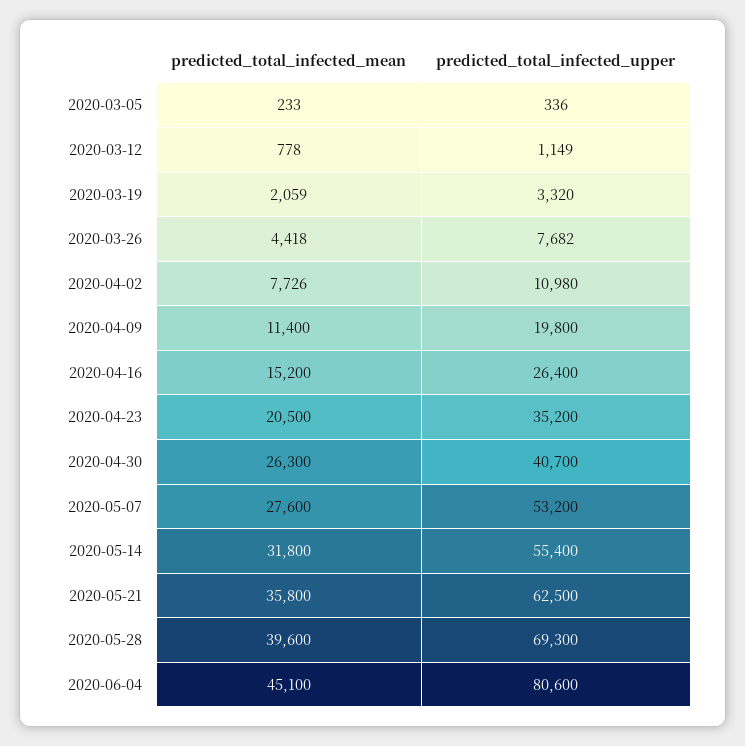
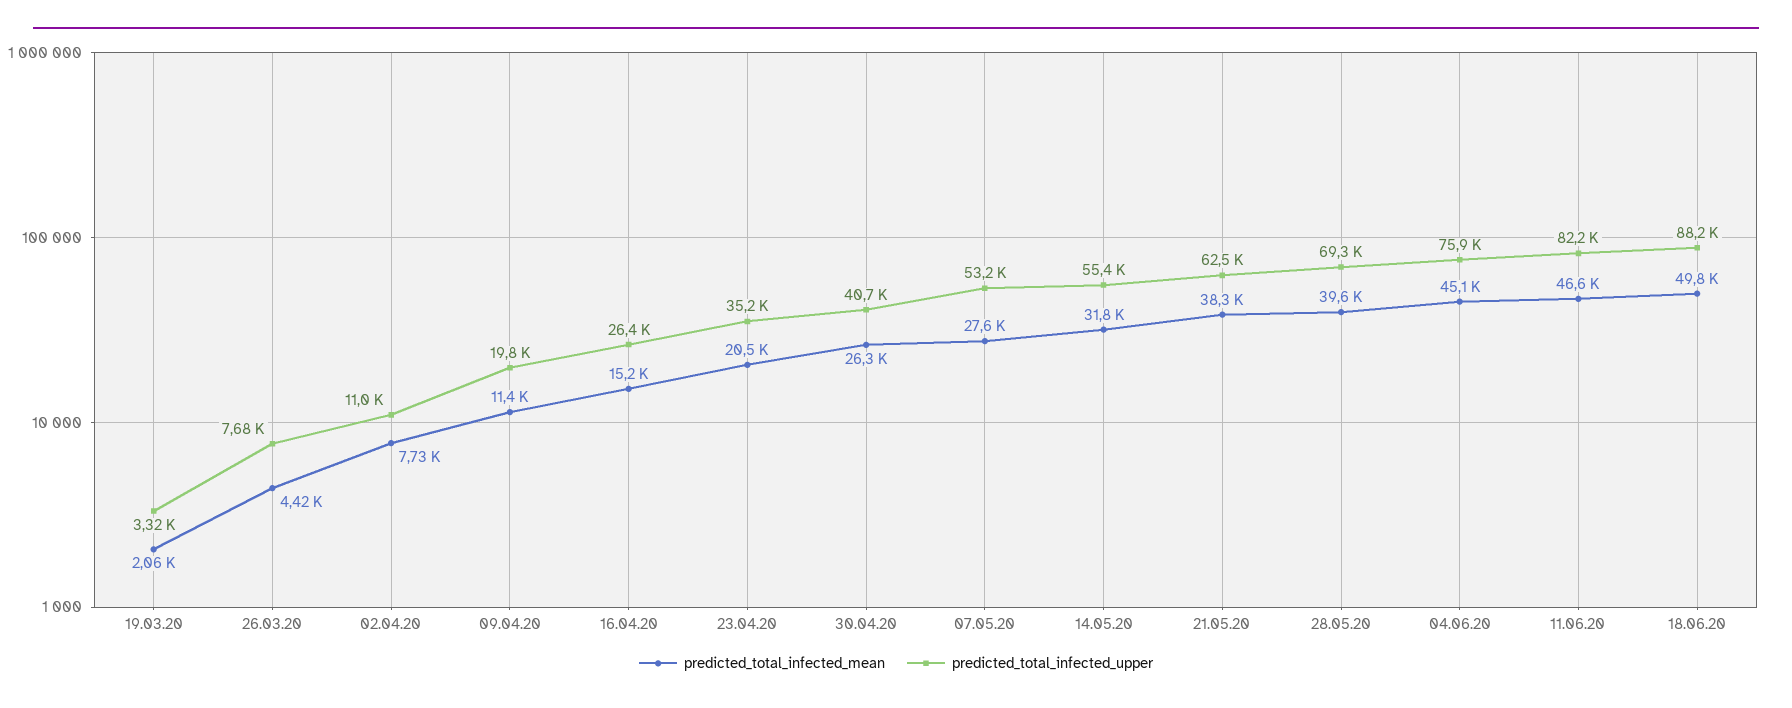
predicted_total_infected_mean, 2020-03-05: 233 -> none
predicted_total_infected_upper, 2020-03-05: 336 -> none
predicted_total_infected_mean, 2020-03-12: 778 -> none
predicted_total_infected_upper, 2020-03-12: 1149 -> none
predicted_total_infected_mean, 2020-05-21: 35800 -> 38300
predicted_total_infected_upper, 2020-06-04: 80600 -> 75900
predicted_total_infected_mean, 11.06.20: none -> 46600
predicted_total_infected_upper, 11.06.20: none -> 82200
predicted_total_infected_mean, 18.06.20: none -> 49800
predicted_total_infected_upper, 18.06.20: none -> 88200

